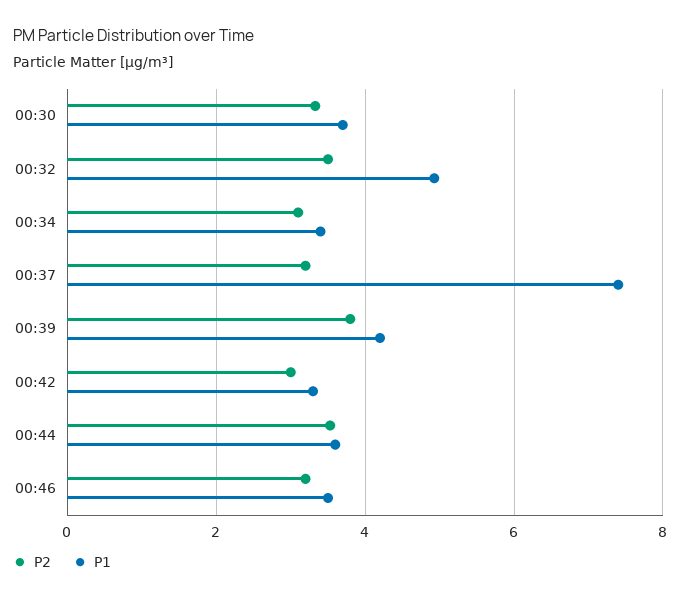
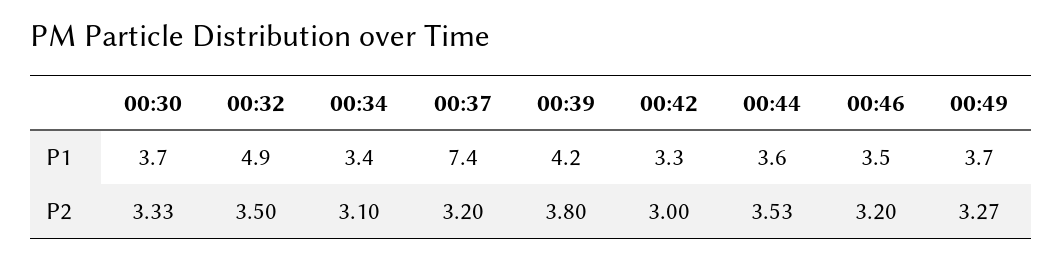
P1, 00:49: none -> 3.7
P2, 00:49: none -> 3.27

